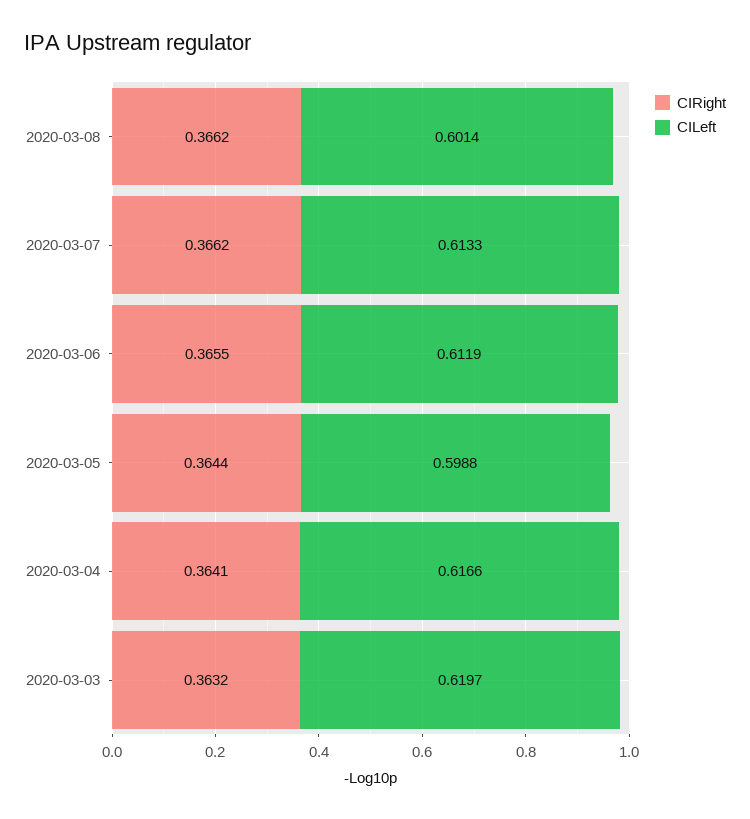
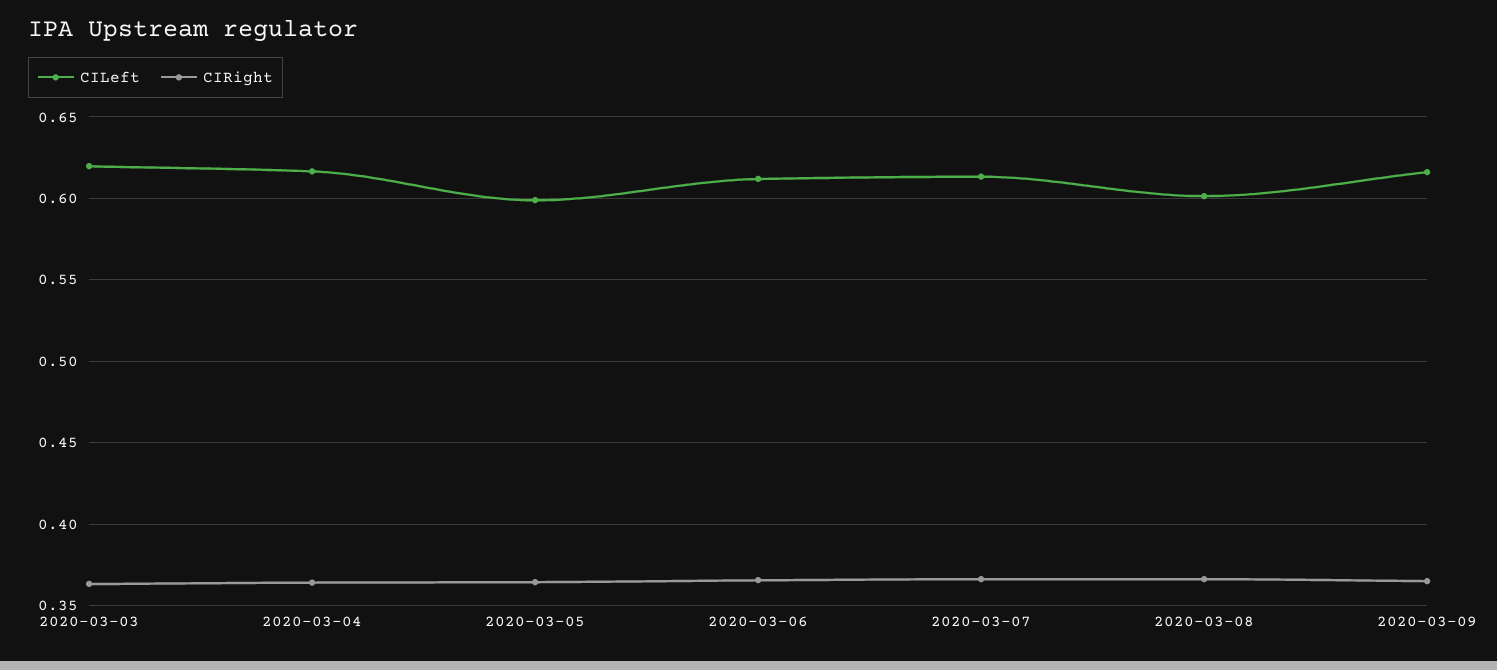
CILeft, 2020-03-09: none -> 0.615
CIRight, 2020-03-09: none -> 0.365

